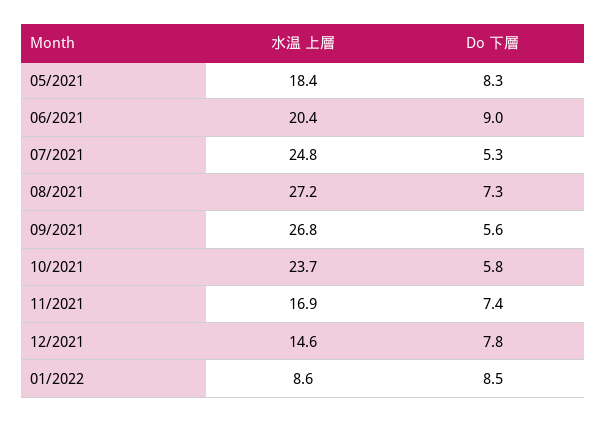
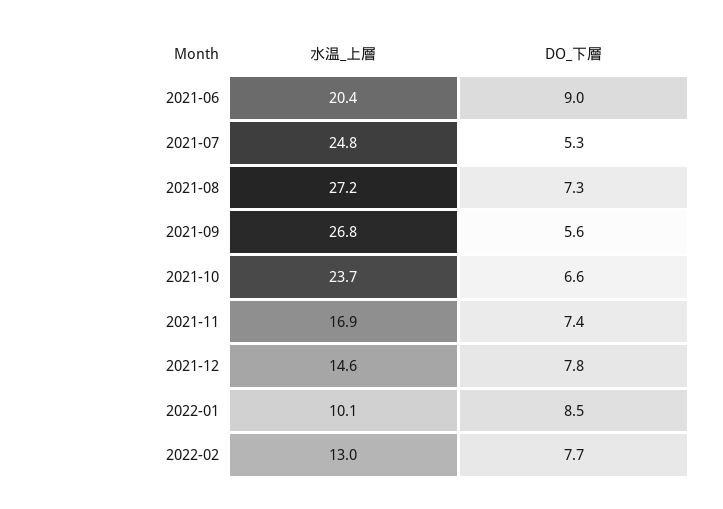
水温 上層, 05/2021: 18.4 -> none
Do 下層, 05/2021: 8.3 -> none
Do 下層, 10/2021: 5.8 -> 6.6
水温 上層, 01/2022: 8.6 -> 10.1
水温 上層, 2022-02: none -> 13
Do 下層, 2022-02: none -> 7.7

